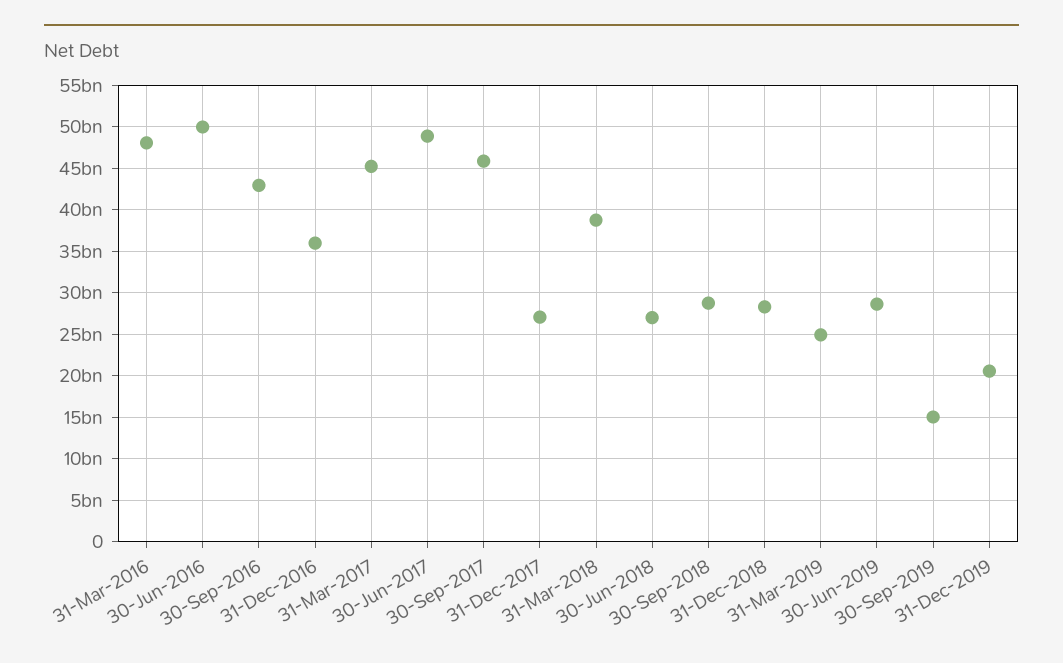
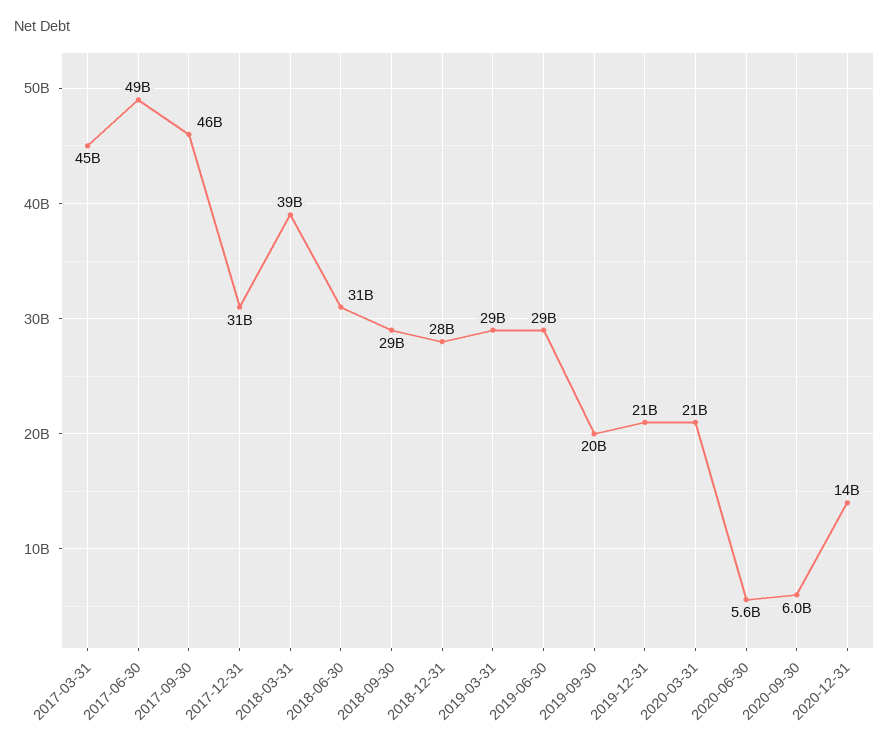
31-Mar-2016: 48000000000 -> none
30-Jun-2016: 50000000000 -> none
30-Sep-2016: 43000000000 -> none
31-Dec-2016: 36000000000 -> none
31-Dec-2017: 27000000000 -> 31000000000
30-Jun-2018: 27000000000 -> 31000000000
31-Mar-2019: 25000000000 -> 29000000000
30-Sep-2019: 15000000000 -> 20000000000
2020-03-31: none -> 21000000000
2020-06-30: none -> 5600000000
2020-09-30: none -> 6000000000
2020-12-31: none -> 14000000000

